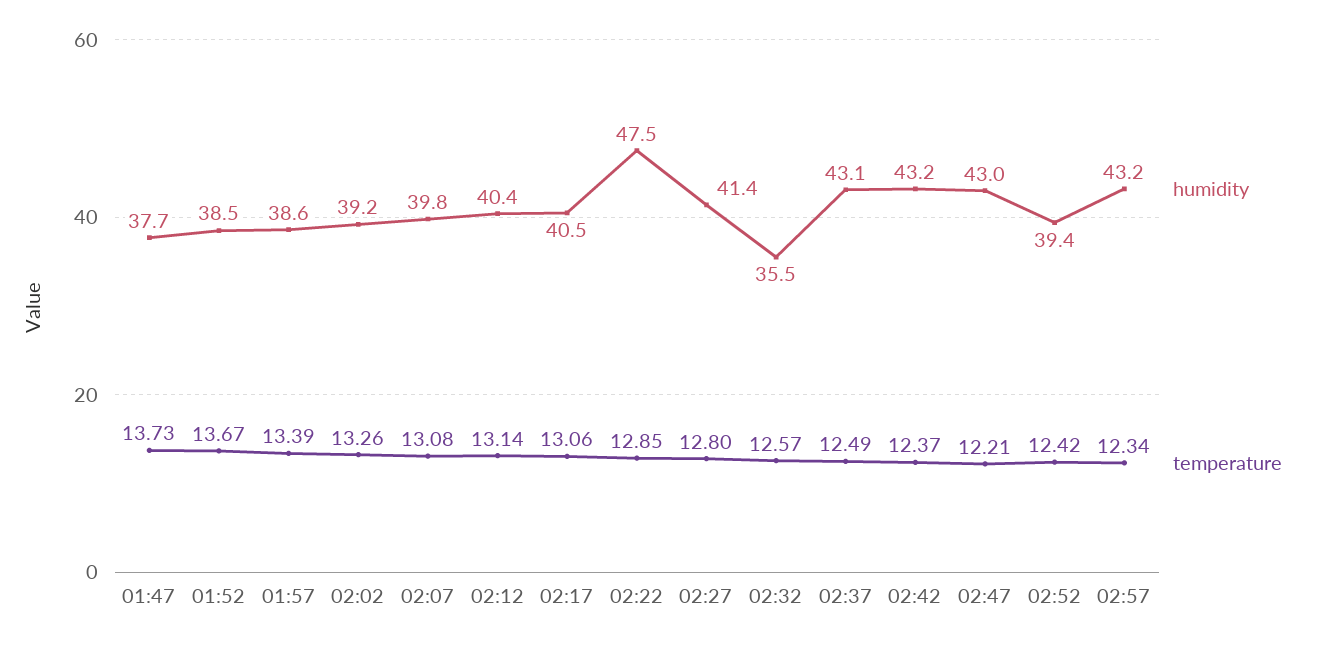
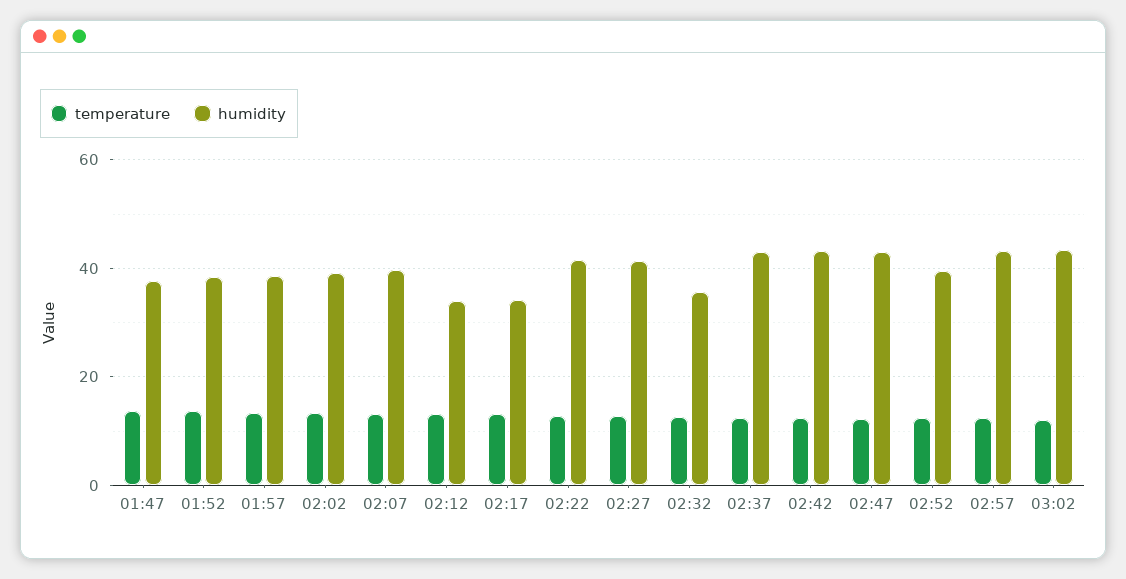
humidity, 02:12: 40.4 -> 34
humidity, 02:17: 40.5 -> 34
humidity, 02:22: 47.5 -> 42
temperature, 03:02: none -> 12
humidity, 03:02: none -> 44

